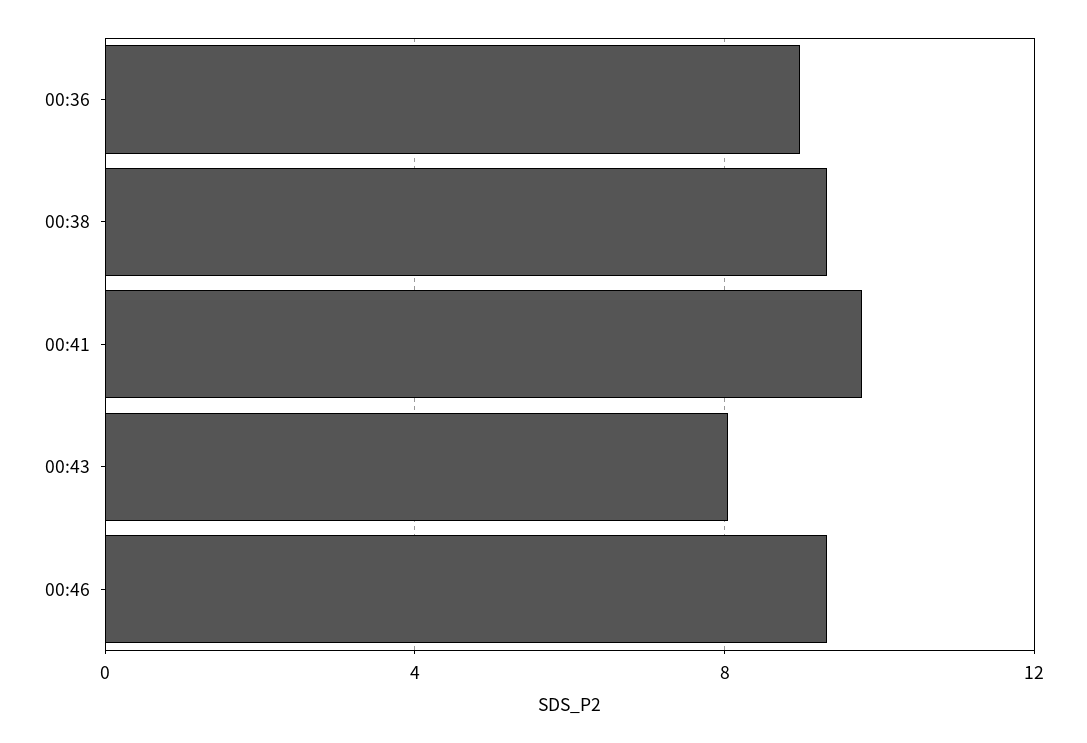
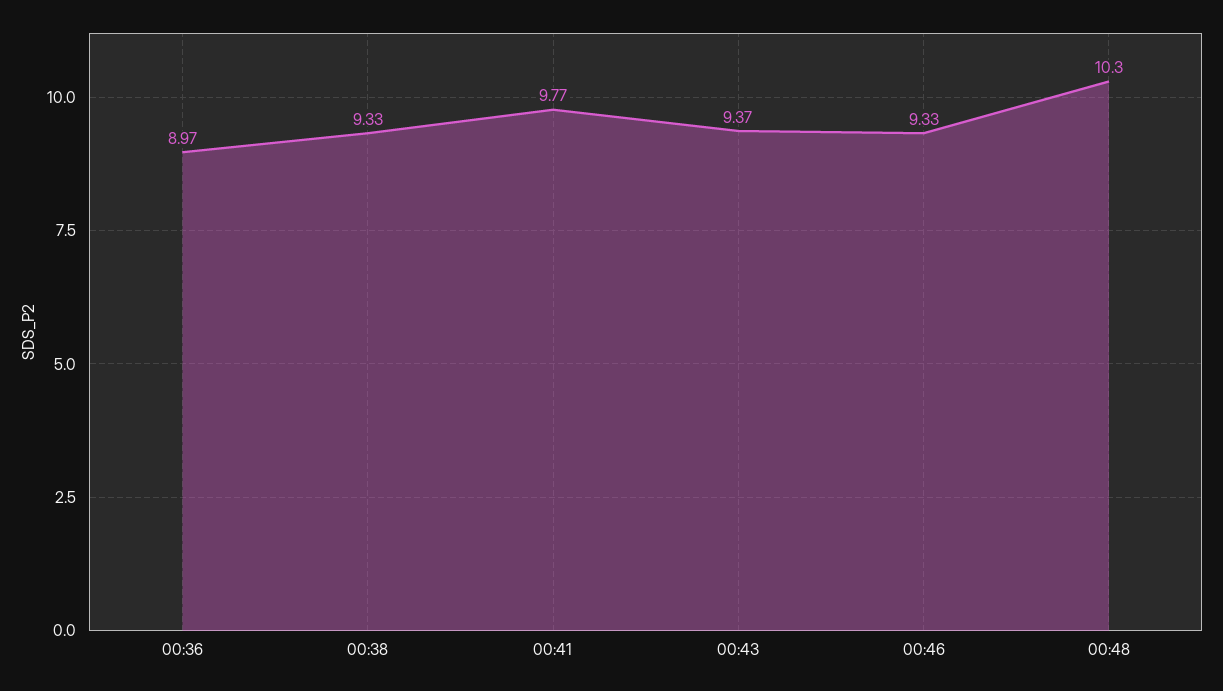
00:43: 8 -> 9.37
00:48: none -> 10.3

